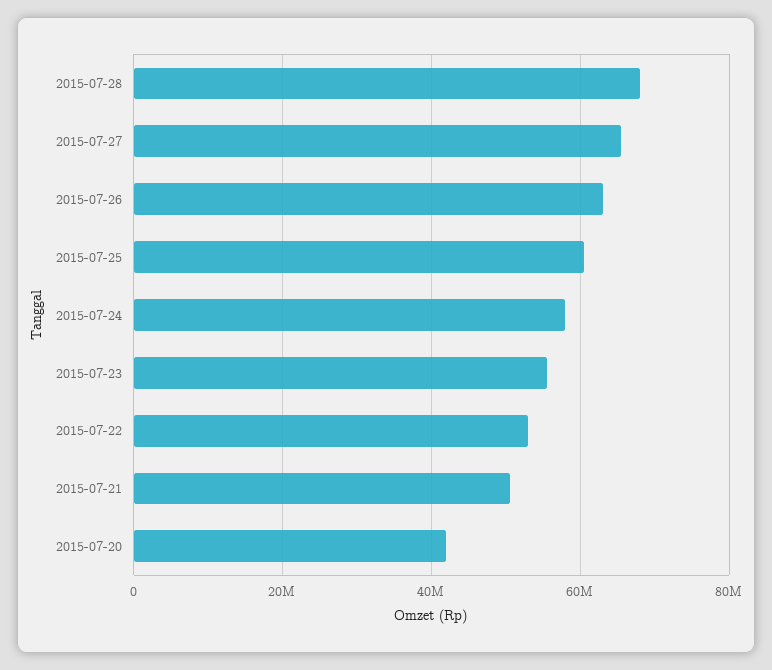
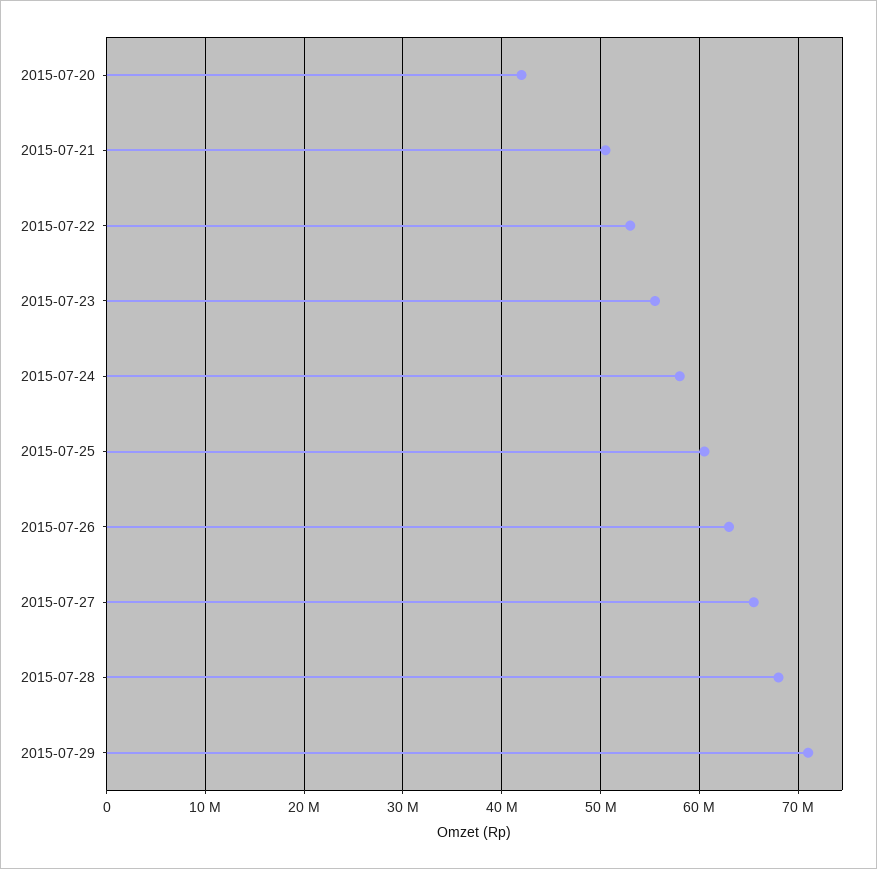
2015-07-29: none -> 71000000

